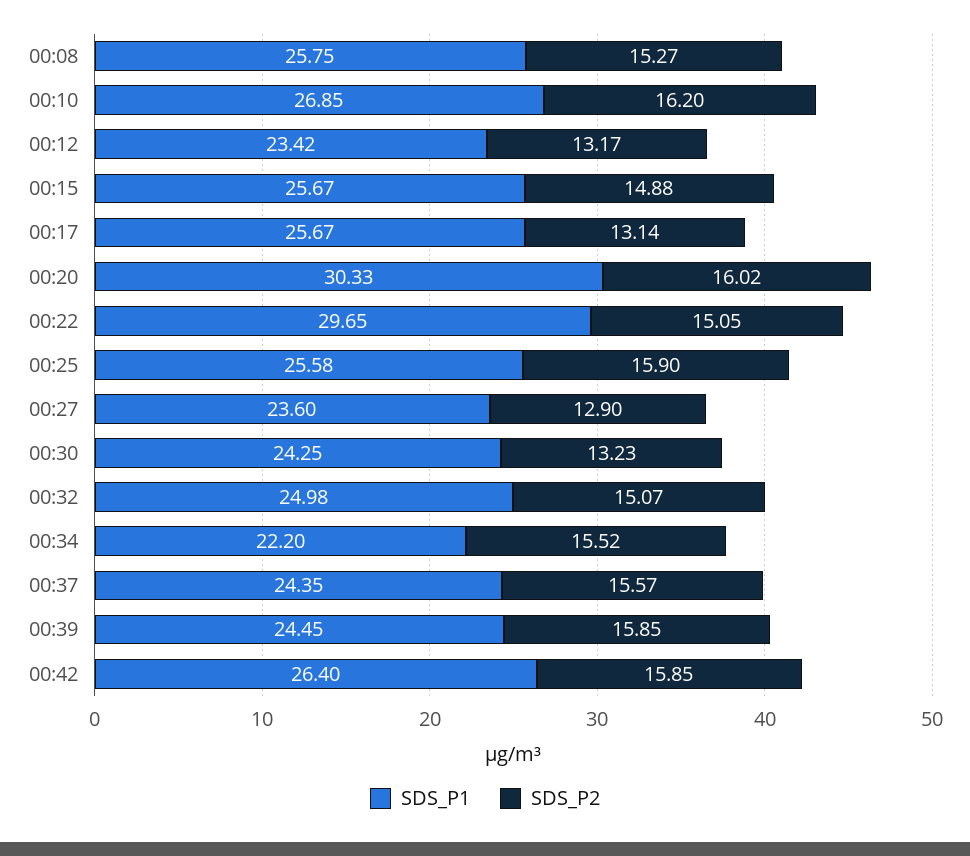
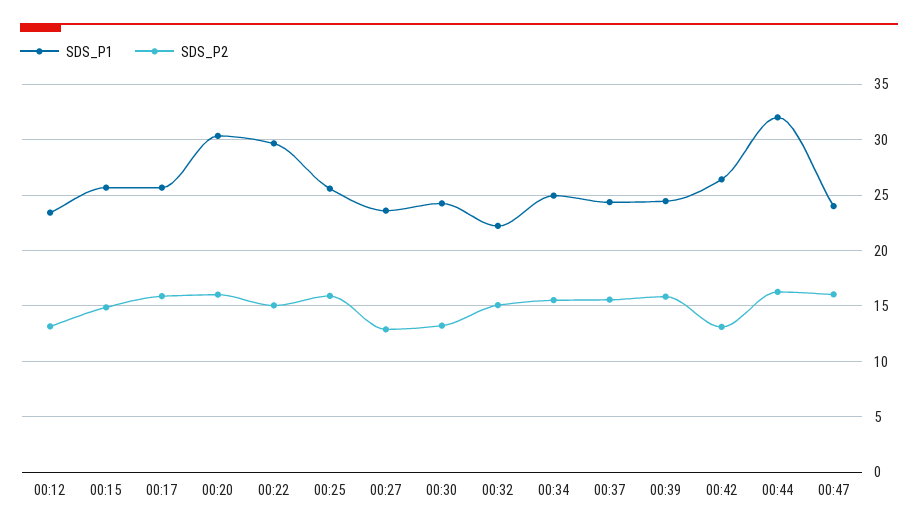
SDS_P1, 00:08: 25.75 -> none
SDS_P2, 00:08: 15.27 -> none
SDS_P1, 00:10: 26.85 -> none
SDS_P2, 00:10: 16.2 -> none
SDS_P2, 00:17: 13.14 -> 16
SDS_P1, 00:32: 24.98 -> 22
SDS_P1, 00:34: 22.2 -> 25
SDS_P2, 00:42: 15.85 -> 13
SDS_P1, 00:44: none -> 32
SDS_P2, 00:44: none -> 16
SDS_P1, 00:47: none -> 24
SDS_P2, 00:47: none -> 16

